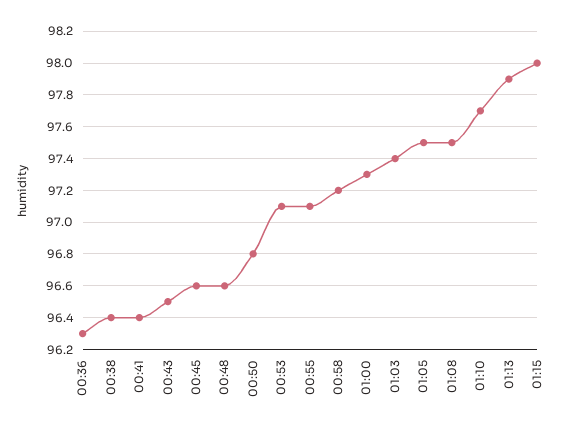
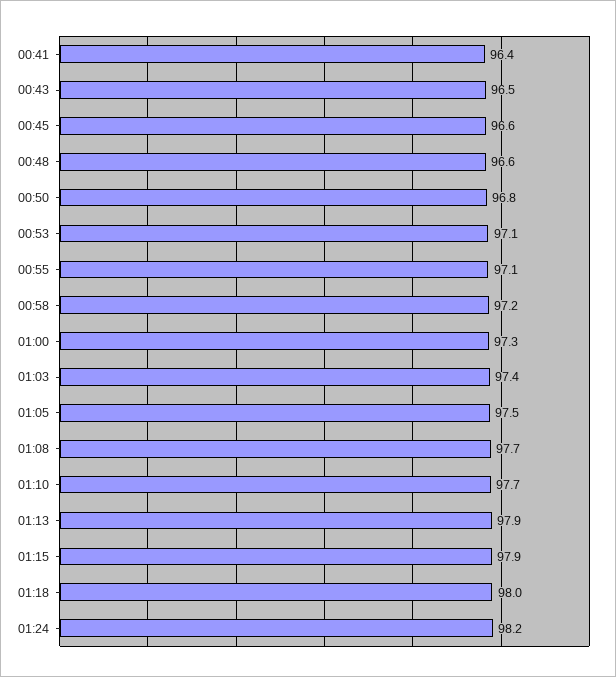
00:36: 96.3 -> none
00:38: 96.4 -> none
01:08: 97.5 -> 97.7
01:15: 98 -> 97.9
01:18: none -> 98
01:24: none -> 98.2

